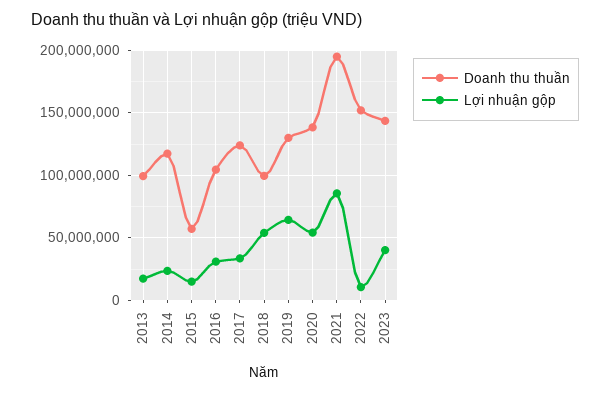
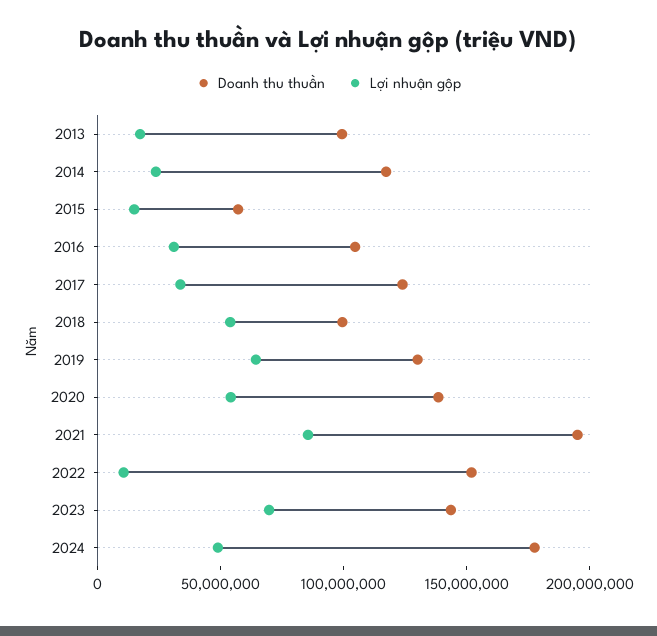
Lợi nhuận gộp, 2023: 40000000 -> 70000000
Doanh thu thuần, 2024: none -> 180000000
Lợi nhuận gộp, 2024: none -> 50000000

